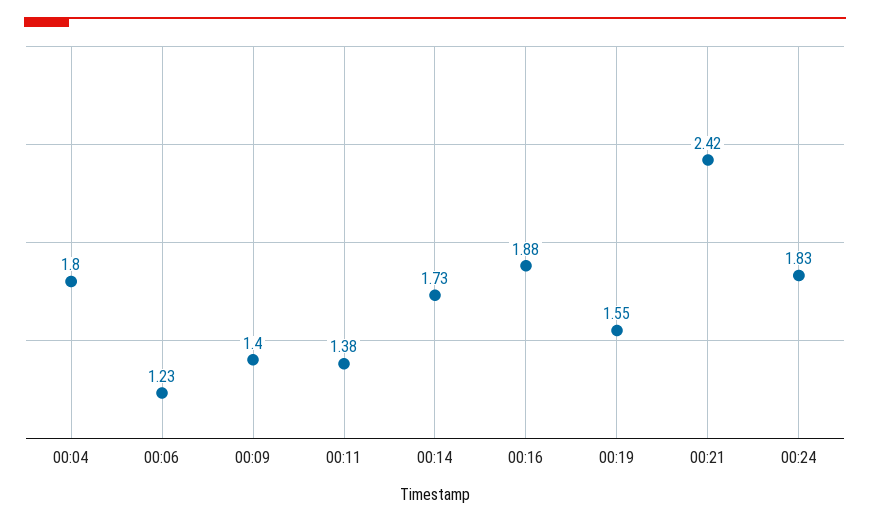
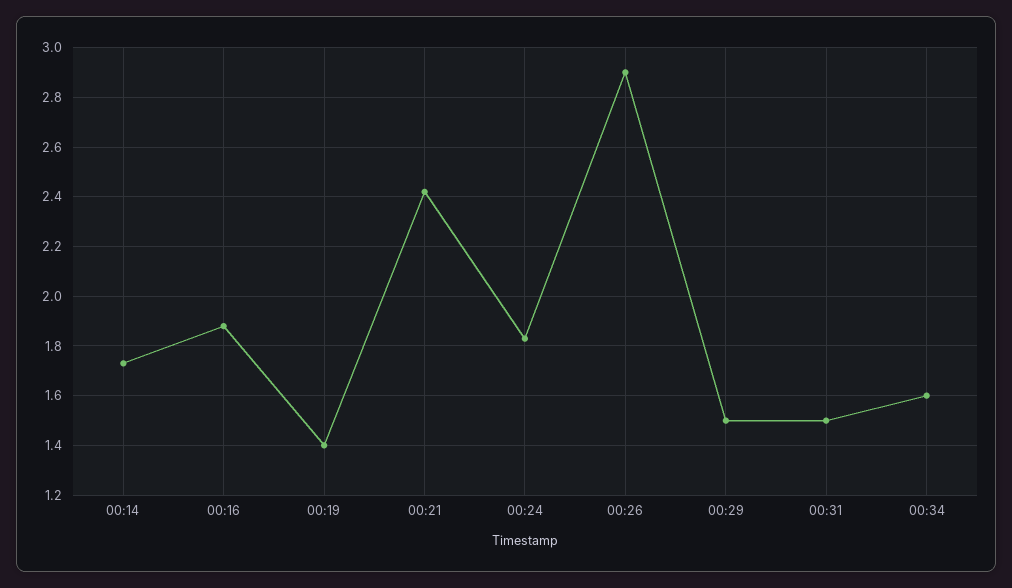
00:04: 1.8 -> none
00:06: 1.23 -> none
00:09: 1.4 -> none
00:11: 1.38 -> none
00:19: 1.55 -> 1.4
00:26: none -> 2.9
00:29: none -> 1.5
00:31: none -> 1.5
00:34: none -> 1.6

